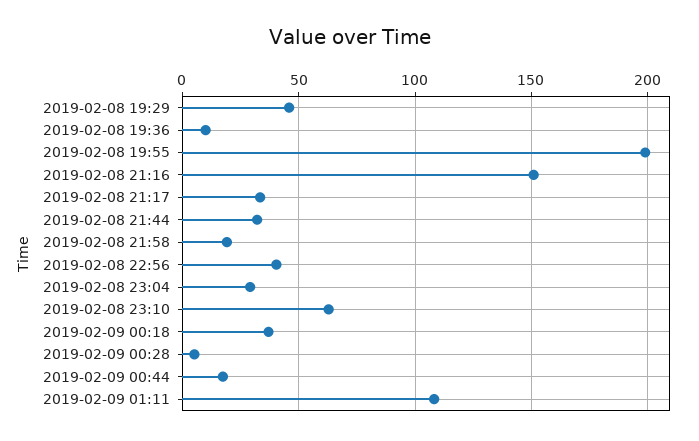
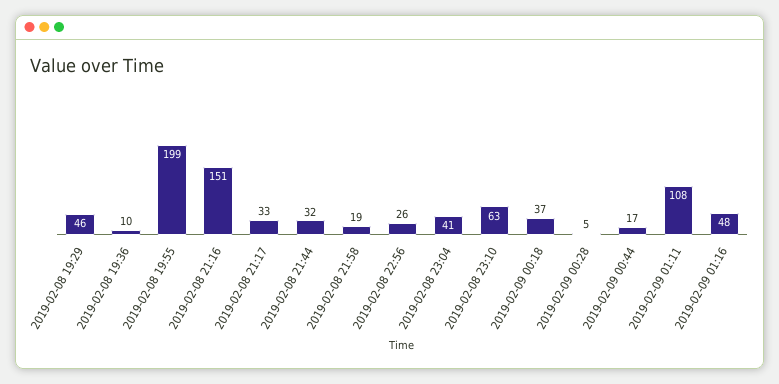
2019-02-08 22:56: 40 -> 26
2019-02-08 23:04: 30 -> 41
2019-02-09 01:16: none -> 48

